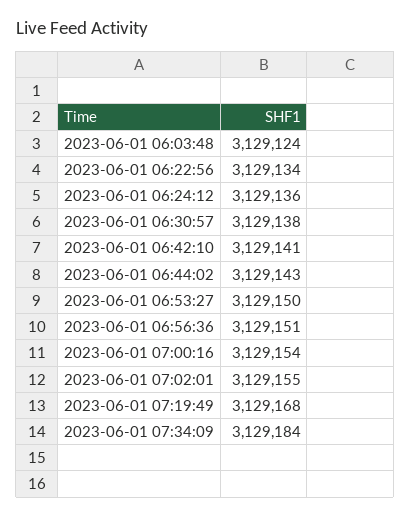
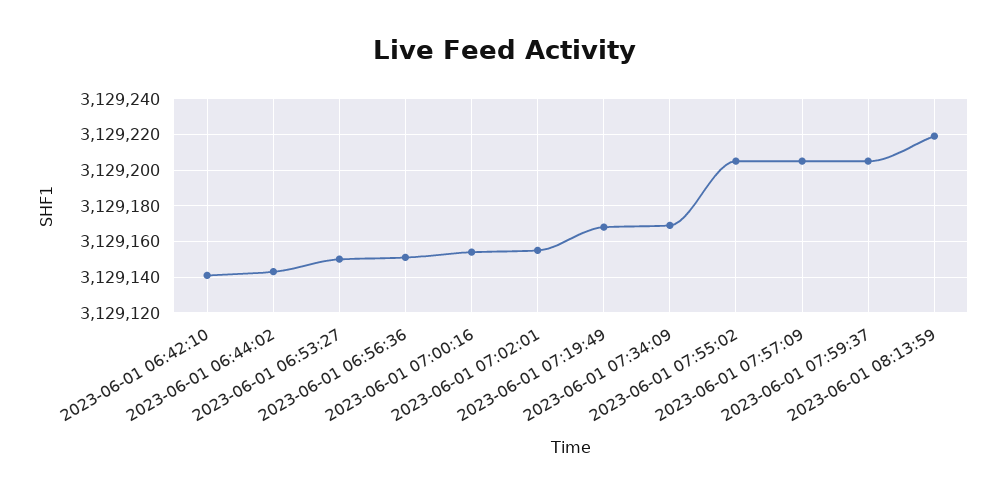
2023-06-01 06:03:48: 3129124 -> none
2023-06-01 06:22:56: 3129134 -> none
2023-06-01 06:24:12: 3129136 -> none
2023-06-01 06:30:57: 3129138 -> none
2023-06-01 07:34:09: 3129184 -> 3129170
2023-06-01 07:55:02: none -> 3129205
2023-06-01 07:57:09: none -> 3129205
2023-06-01 07:59:37: none -> 3129205
2023-06-01 08:13:59: none -> 3129220

